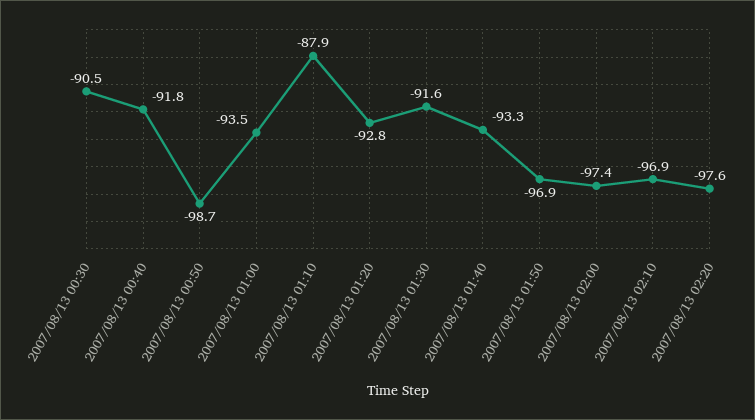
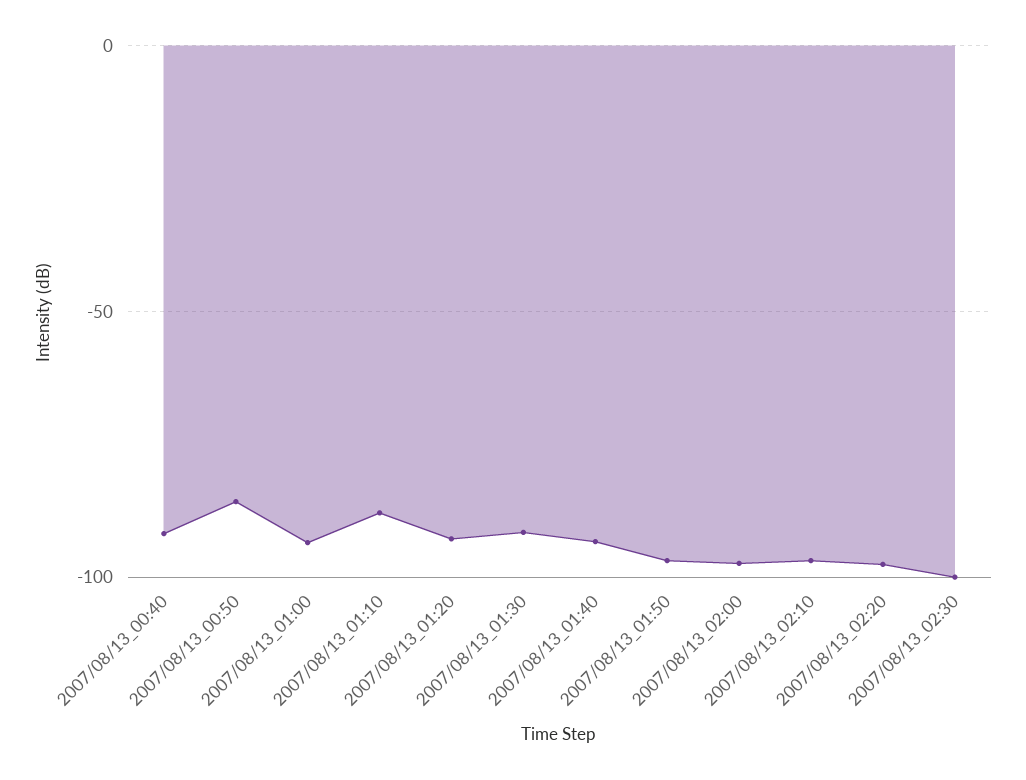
2007/08/13 00:30: -90.5 -> none
2007/08/13 00:50: -98.7 -> -85
2007/08/13_02:30: none -> -100

